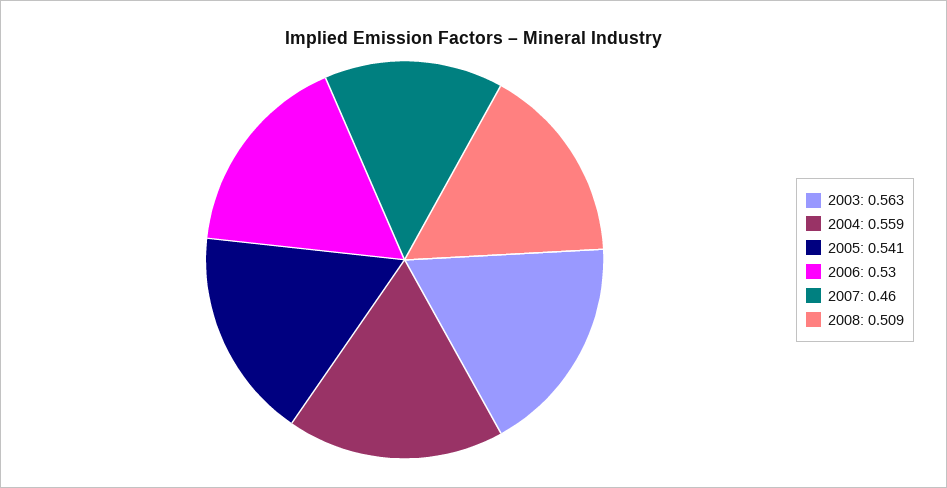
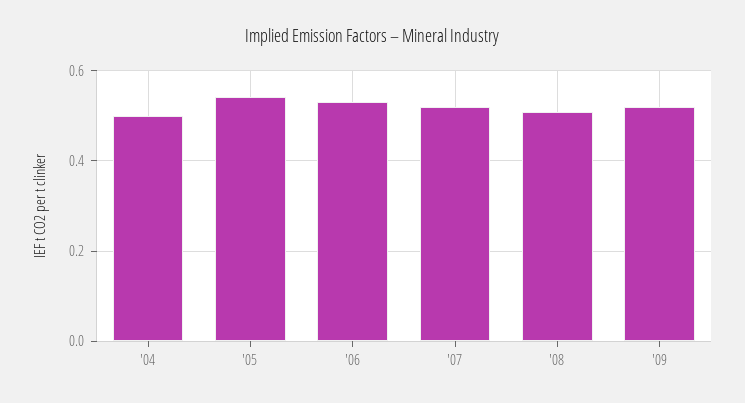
2003: 0.563 -> none
2004: 0.559 -> 0.5
2007: 0.46 -> 0.52
'09: none -> 0.52

